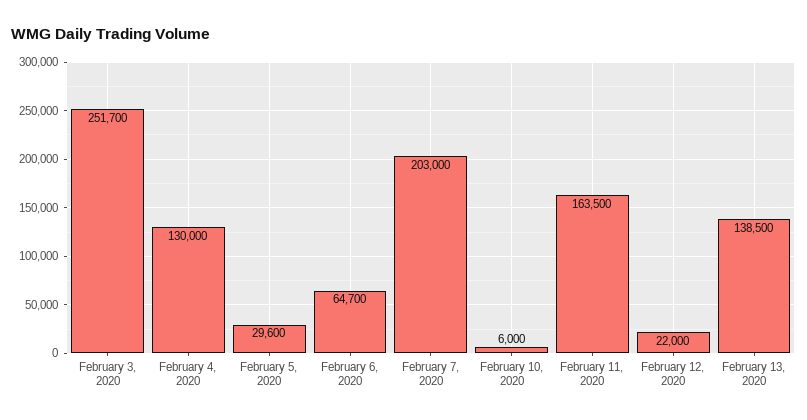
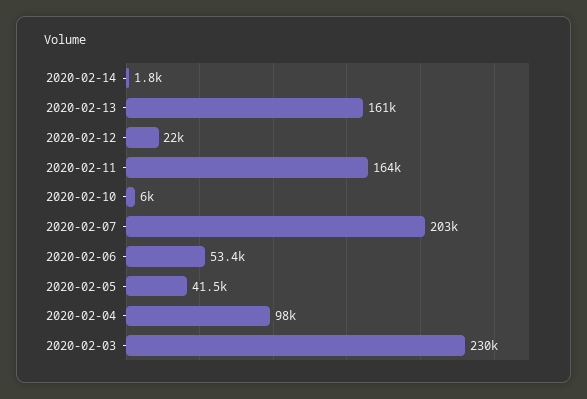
February 3, 2020: 251700 -> 230000
February 4, 2020: 130000 -> 98000
February 5, 2020: 29600 -> 41500
February 6, 2020: 64700 -> 53400
February 13, 2020: 138500 -> 161000
2020-02-14: none -> 1800

